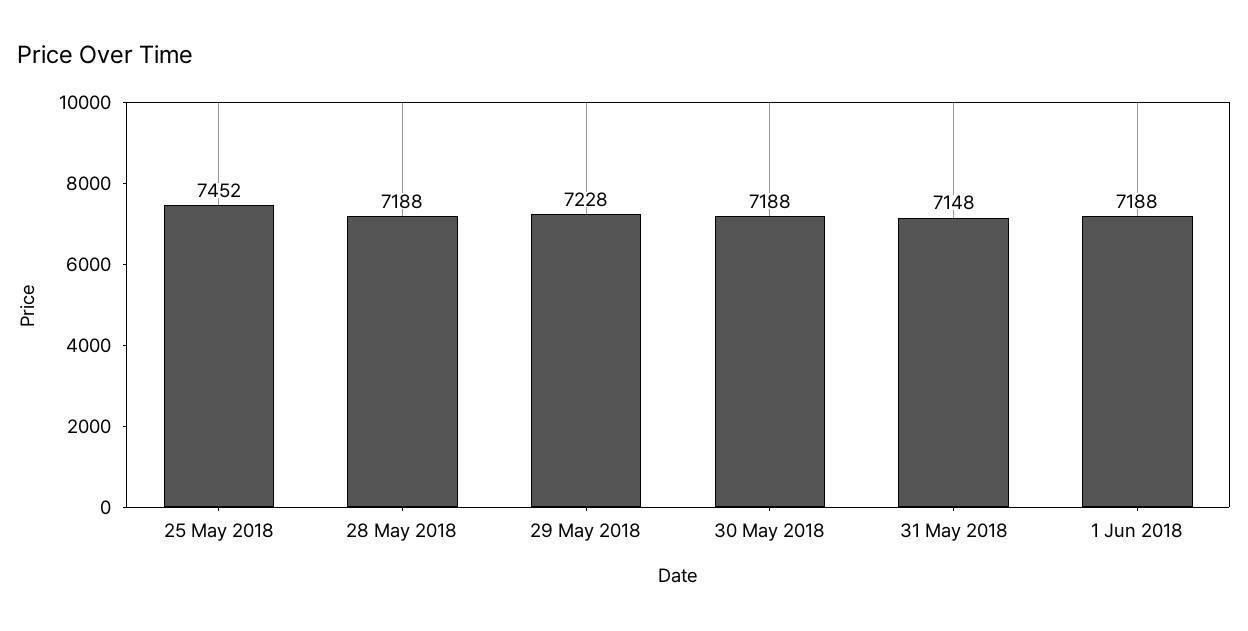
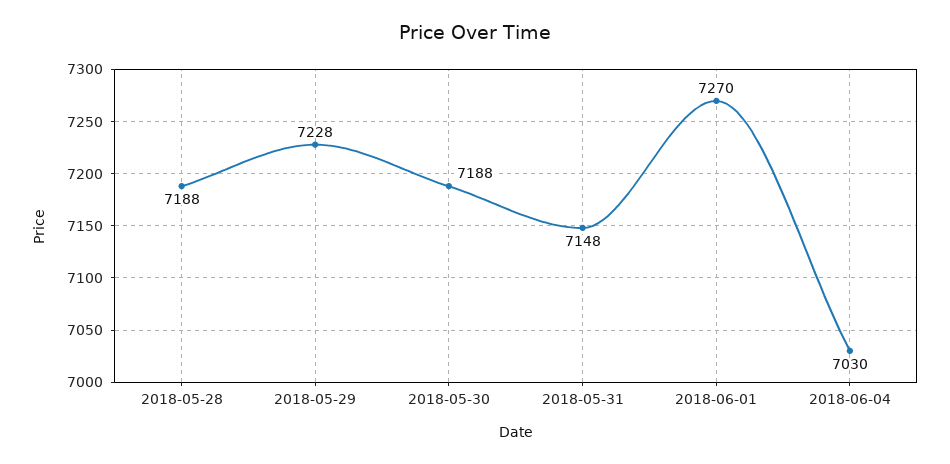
25 May 2018: 7452 -> none
1 Jun 2018: 7188 -> 7270
2018-06-04: none -> 7030

